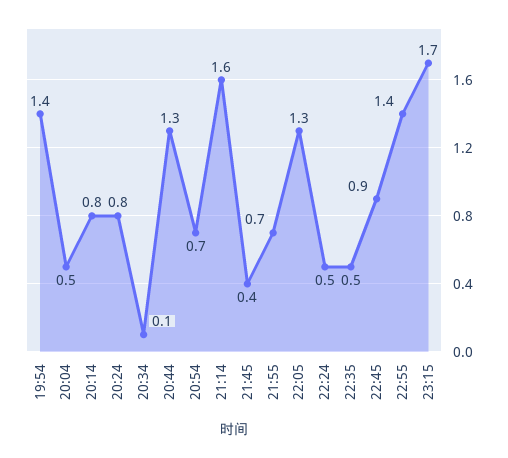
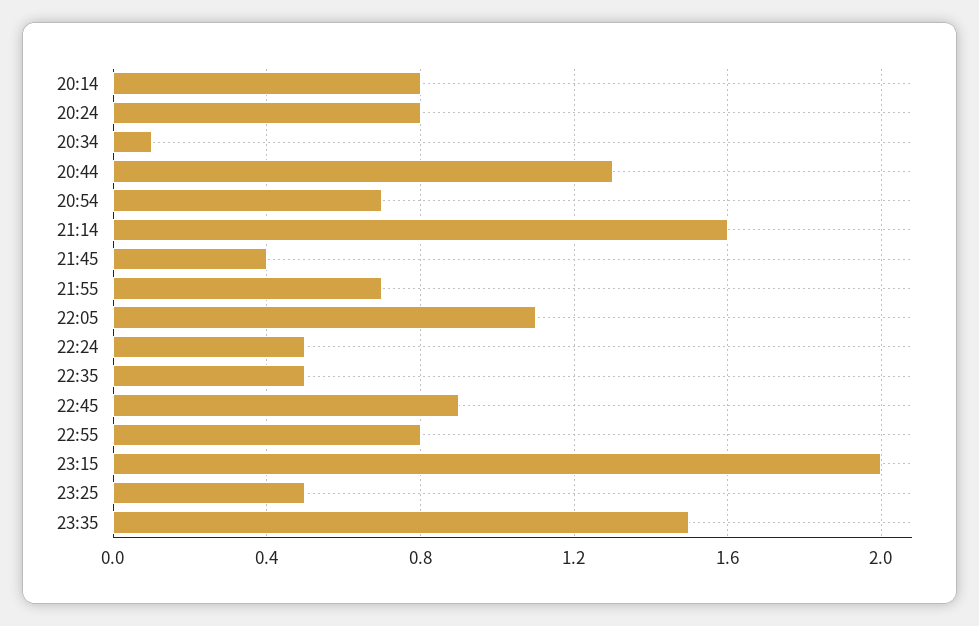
19:54: 1.4 -> none
20:04: 0.5 -> none
22:05: 1.3 -> 1.1
22:55: 1.4 -> 0.8
23:15: 1.7 -> 2
23:25: none -> 0.5
23:35: none -> 1.5

